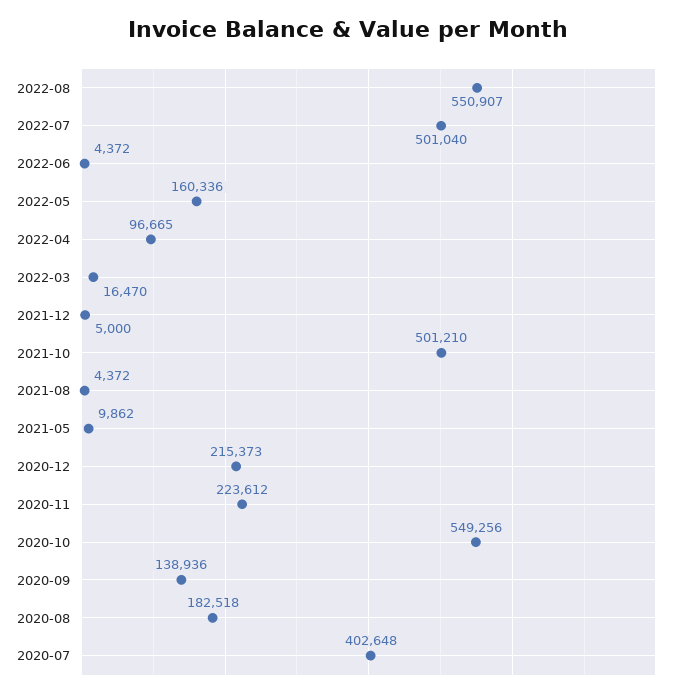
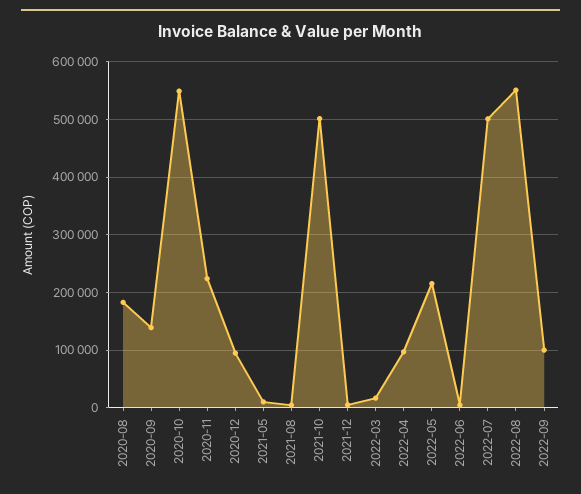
2022-05: 160336 -> 220000
2020-12: 215373 -> 100000
2020-07: 402648 -> none
2022-09: none -> 100000

